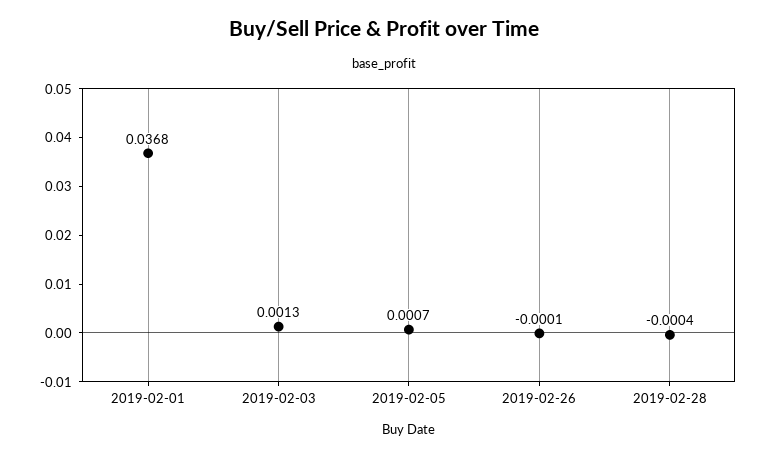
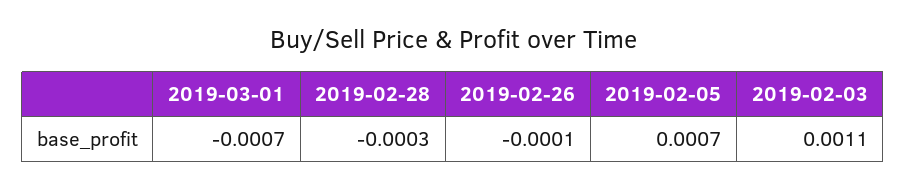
2019-02-01: 0.0368 -> none
2019-02-03: 0.0013 -> 0.0011
2019-02-28: -0.0004 -> -0.0003
2019-03-01: none -> -0.0007

